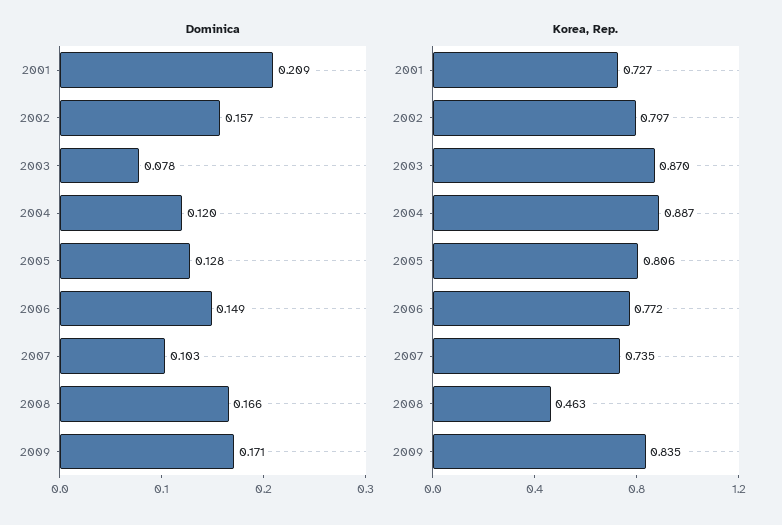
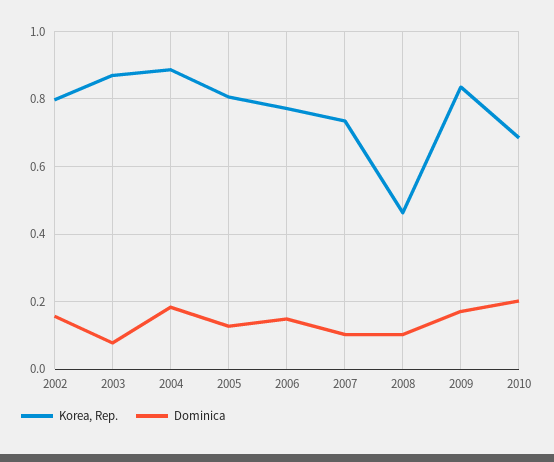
Dominica, 2001: 0.209 -> none
Dominica, 2004: 0.12 -> 0.18
Dominica, 2008: 0.166 -> 0.1
Korea, Rep., 2001: 0.727 -> none
Korea, Rep., 2010: none -> 0.68
Dominica, 2010: none -> 0.2

